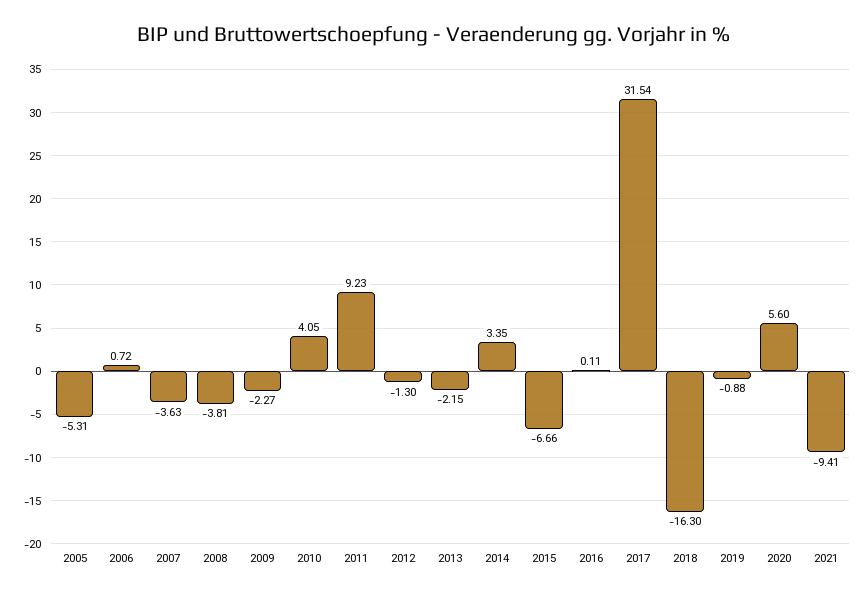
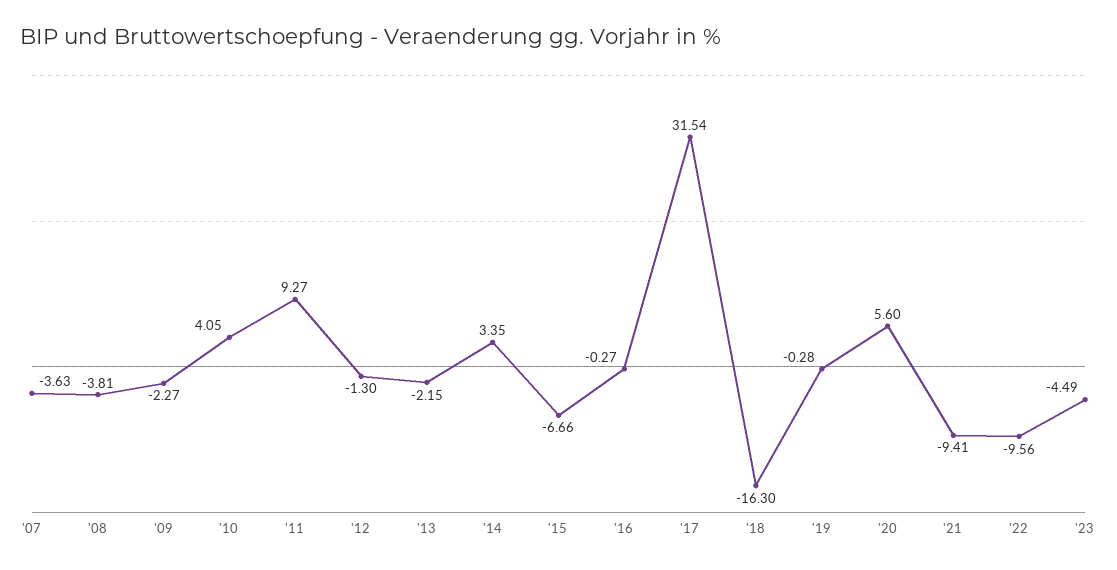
2005: -5.31 -> none
2006: 0.72 -> none
2011: 9.23 -> 9.27
2016: 0.11 -> -0.27
2019: -0.88 -> -0.28
'22: none -> -9.56
'23: none -> -4.49

